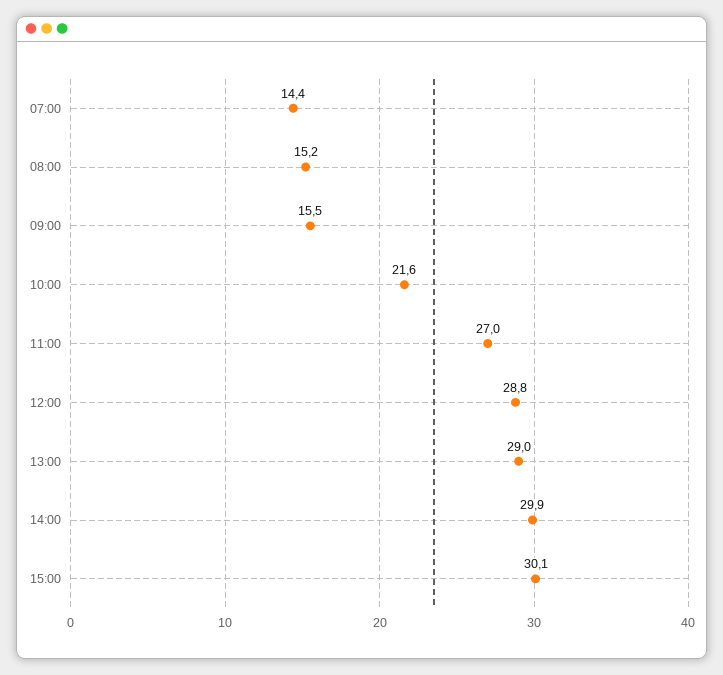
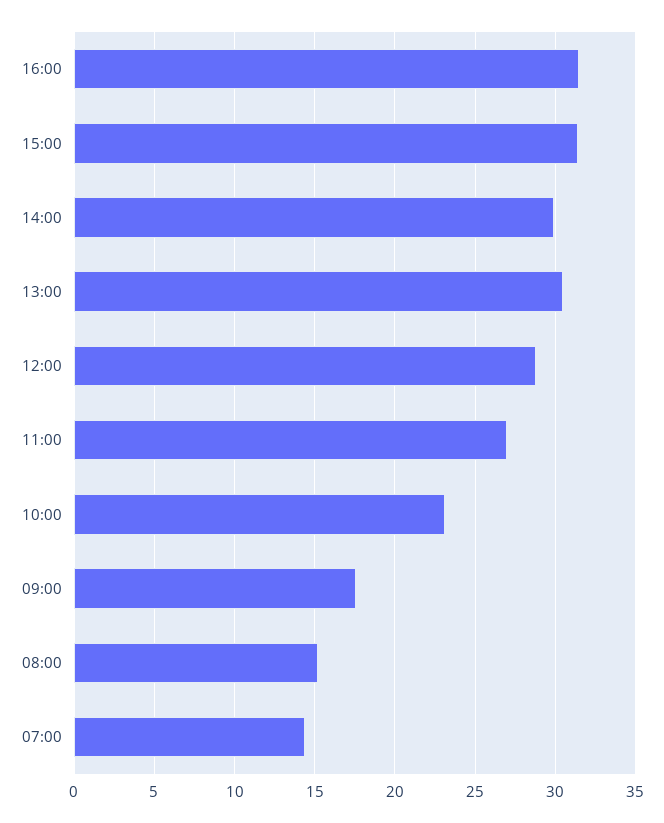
09:00: 15.5 -> 17.5
10:00: 21.6 -> 23
13:00: 29 -> 30.5
15:00: 30.1 -> 31.5
16:00: none -> 31.5

